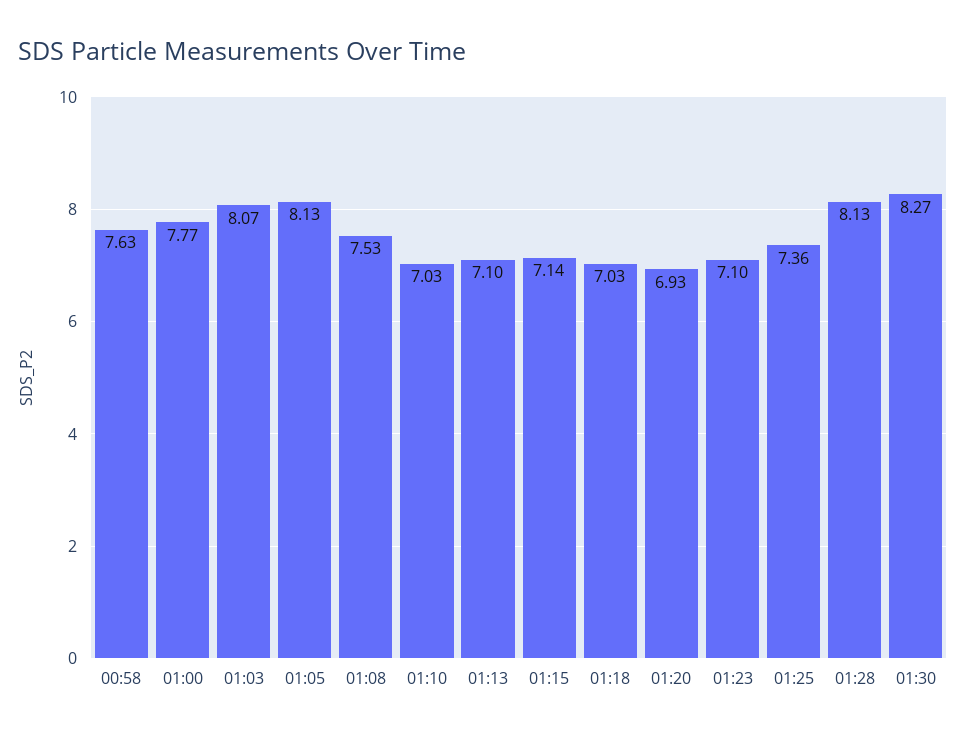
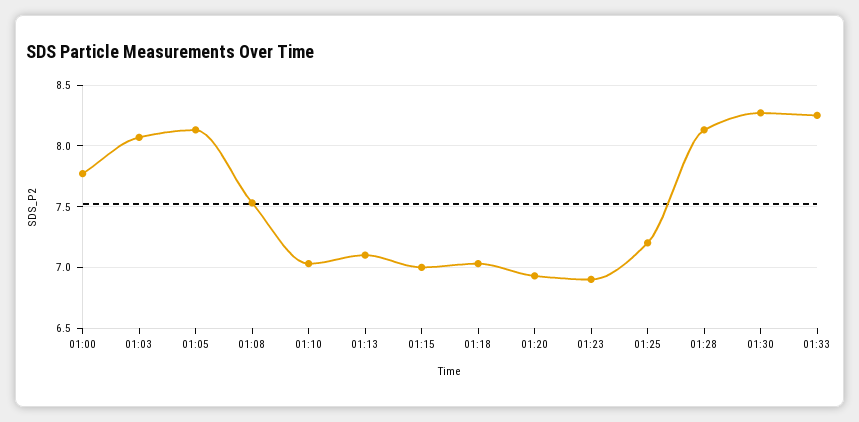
00:58: 7.63 -> none
01:15: 7.14 -> 7
01:23: 7.1 -> 6.9
01:25: 7.36 -> 7.2
01:33: none -> 8.25

